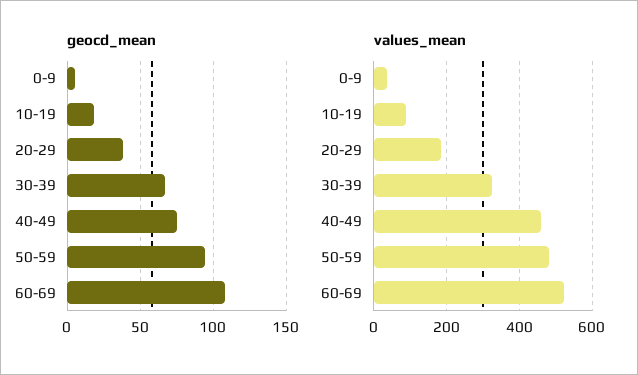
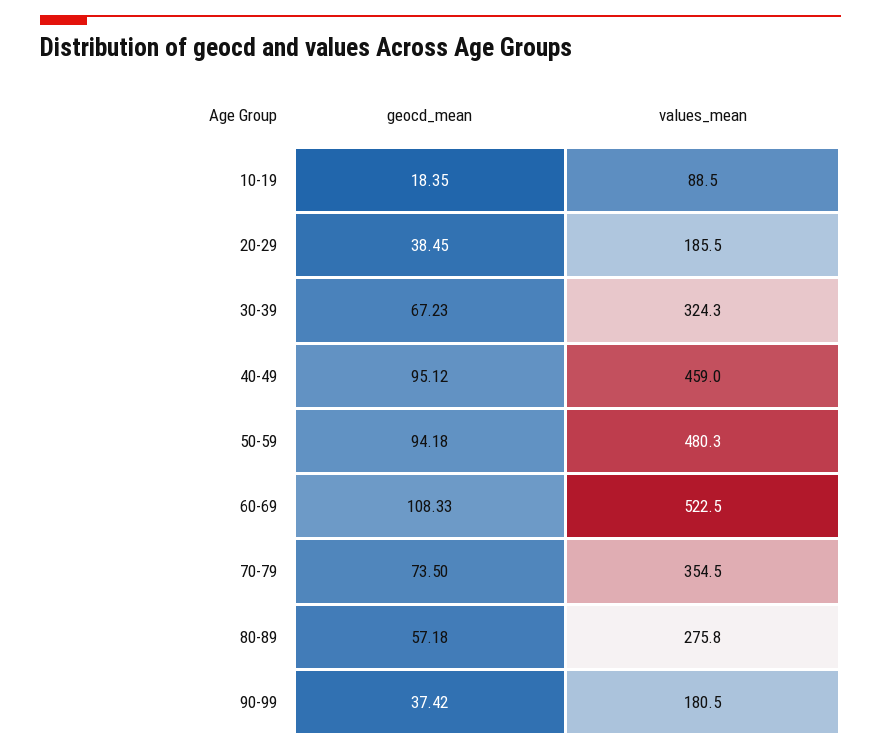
geocd_mean, 0-9: 5 -> none
geocd_mean, 40-49: 75 -> 95.12
values_mean, 0-9: 40 -> none
geocd_mean, 70-79: none -> 73.5
values_mean, 70-79: none -> 354.5
geocd_mean, 80-89: none -> 57.18
values_mean, 80-89: none -> 275.8
geocd_mean, 90-99: none -> 37.42
values_mean, 90-99: none -> 180.5

